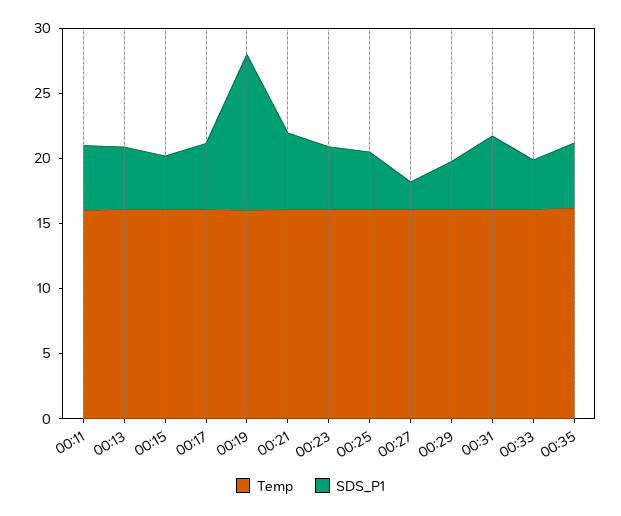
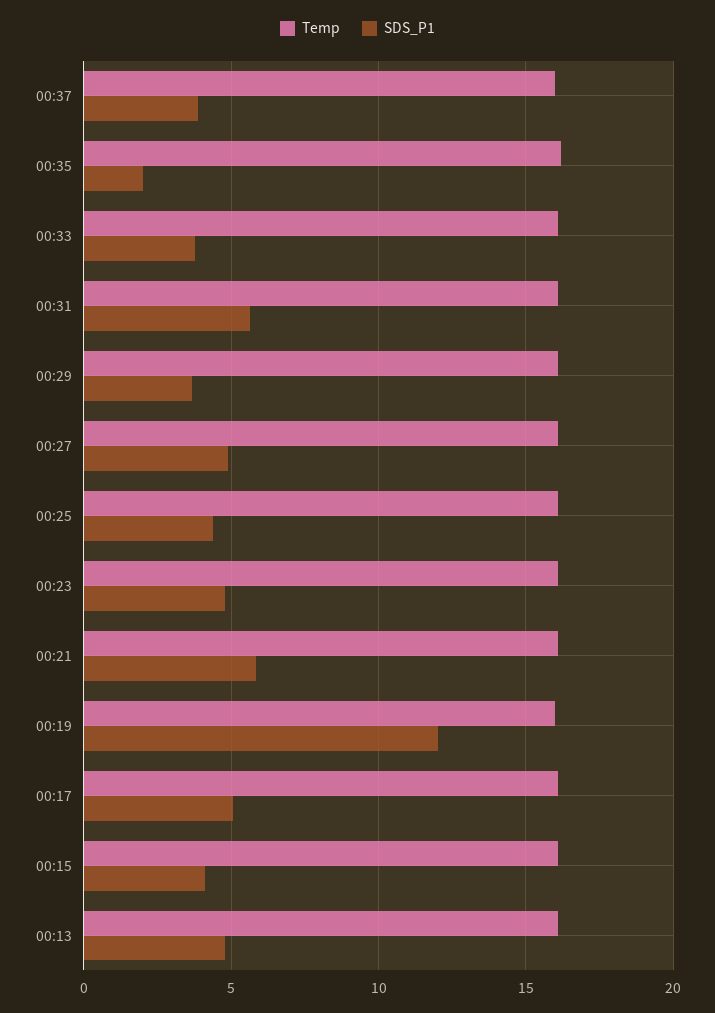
Temp, 00:11: 16 -> none
SDS_P1, 00:11: 5 -> none
SDS_P1, 00:27: 2 -> 5
SDS_P1, 00:35: 5 -> 2
Temp, 00:37: none -> 16
SDS_P1, 00:37: none -> 4

